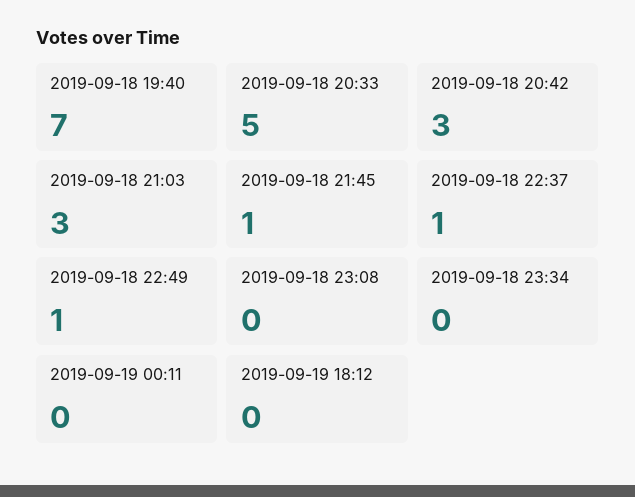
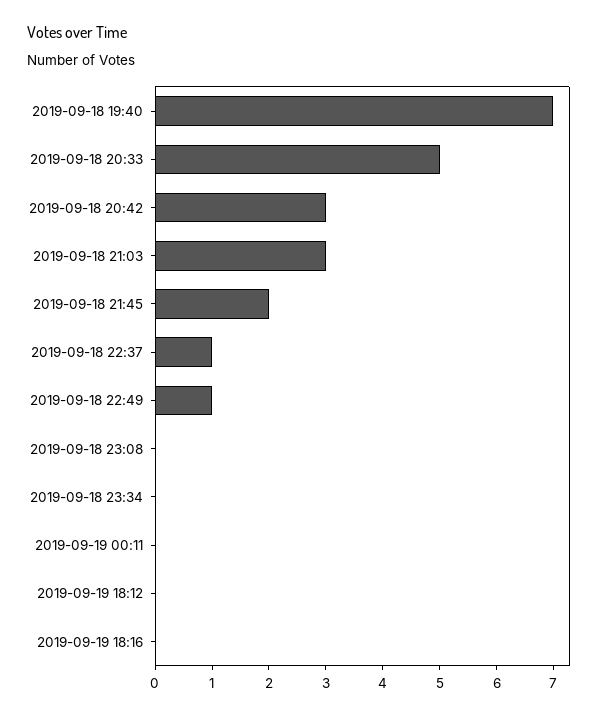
2019-09-18 21:45: 1 -> 2
2019-09-19 18:16: none -> 0

